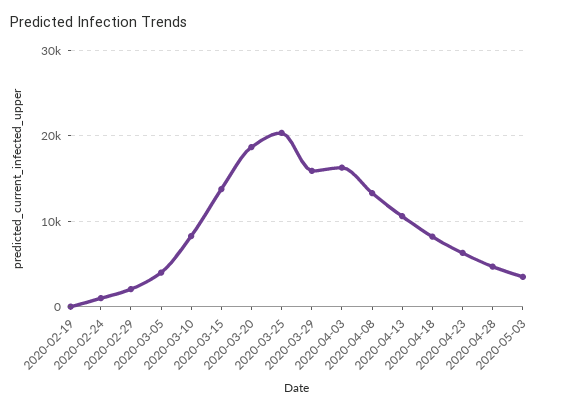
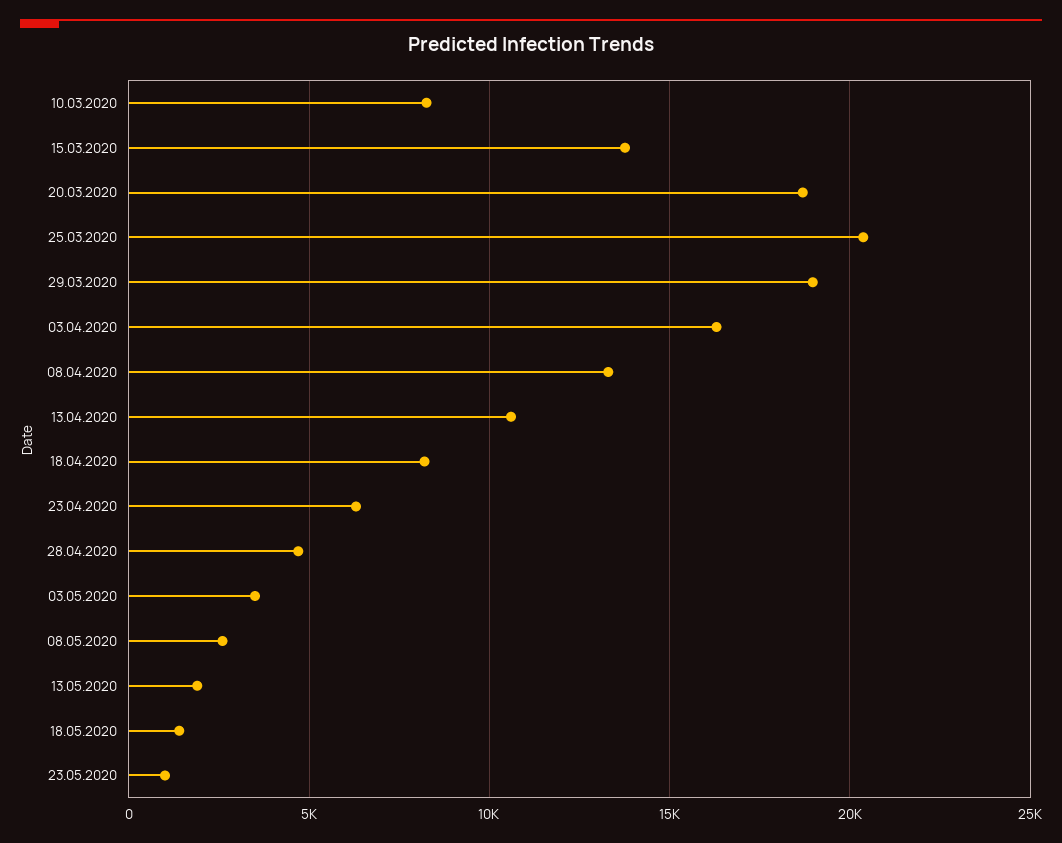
2020-02-19: 0 -> none
2020-02-24: 1000 -> none
2020-02-29: 2000 -> none
2020-03-05: 4000 -> none
2020-03-29: 16000 -> 19000
08.05.2020: none -> 2500
13.05.2020: none -> 2000
18.05.2020: none -> 1500
23.05.2020: none -> 1000

